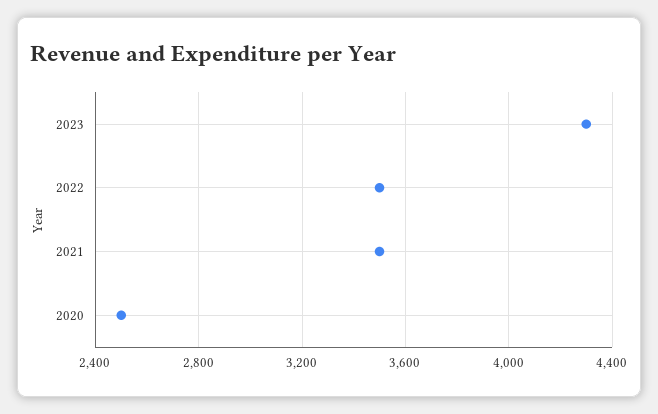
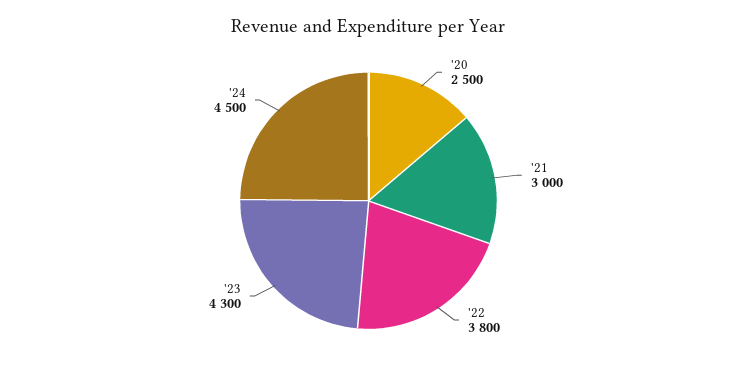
2022: 3500 -> 3800
2021: 3500 -> 3000
'24: none -> 4500

